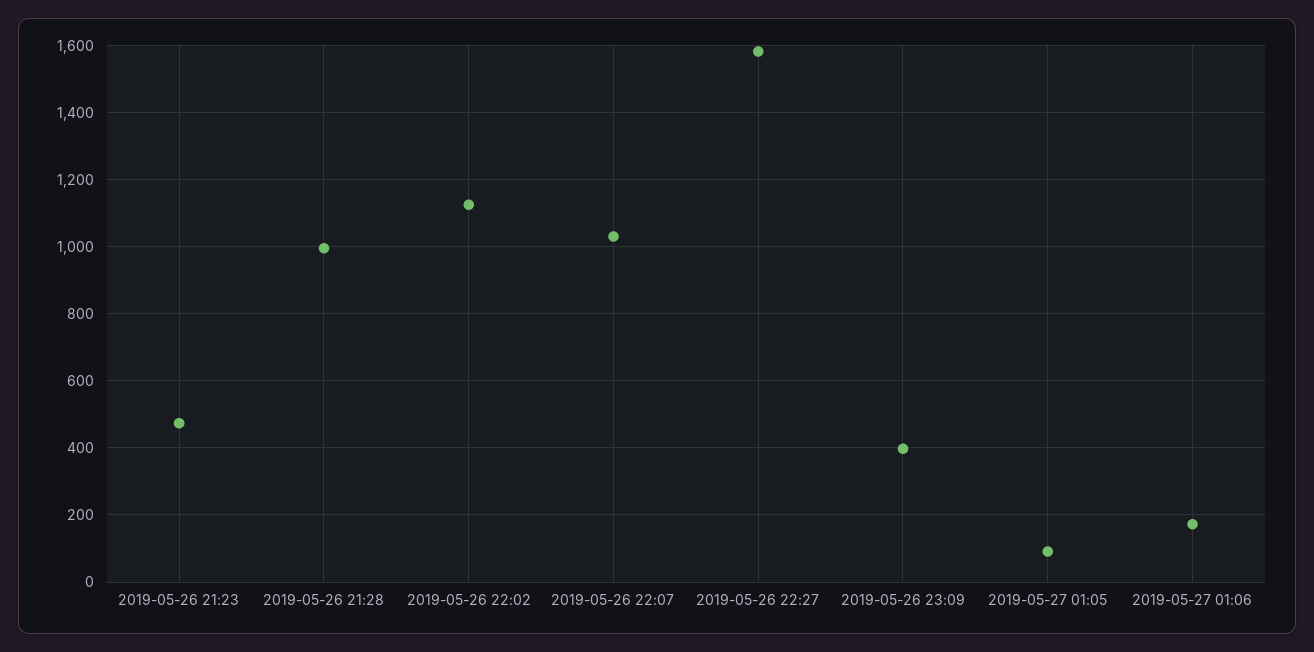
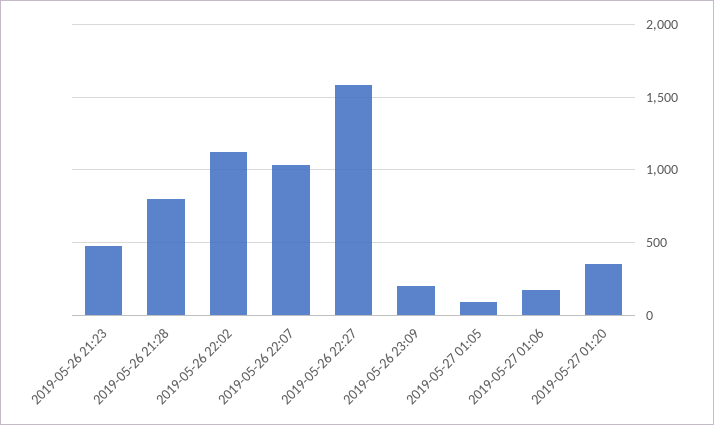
2019-05-26 21:28: 1000 -> 800
2019-05-26 23:09: 400 -> 200
2019-05-27 01:20: none -> 350

